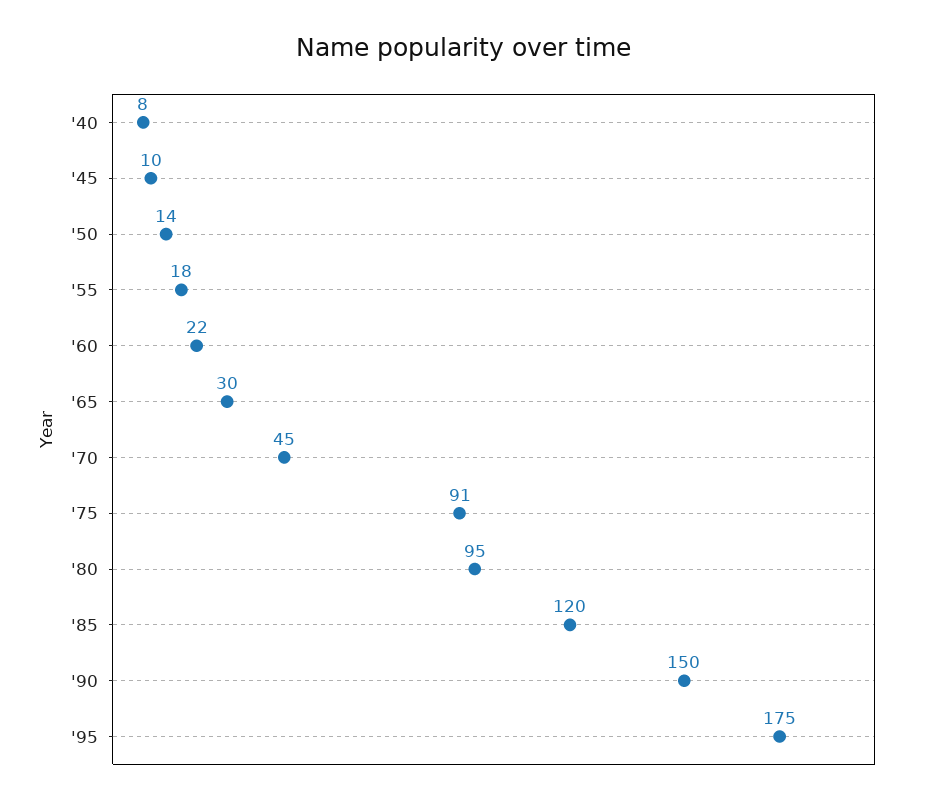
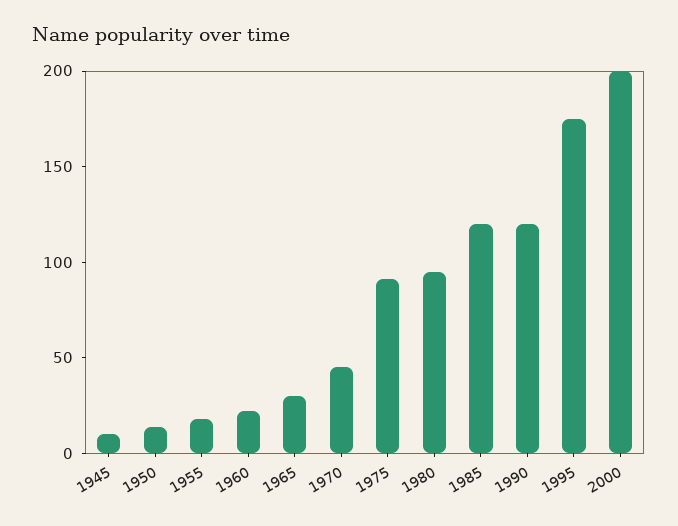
'40: 8 -> none
'90: 150 -> 120
2000: none -> 200

